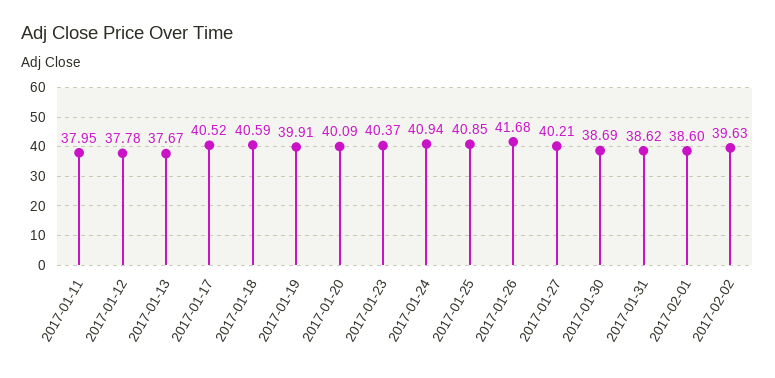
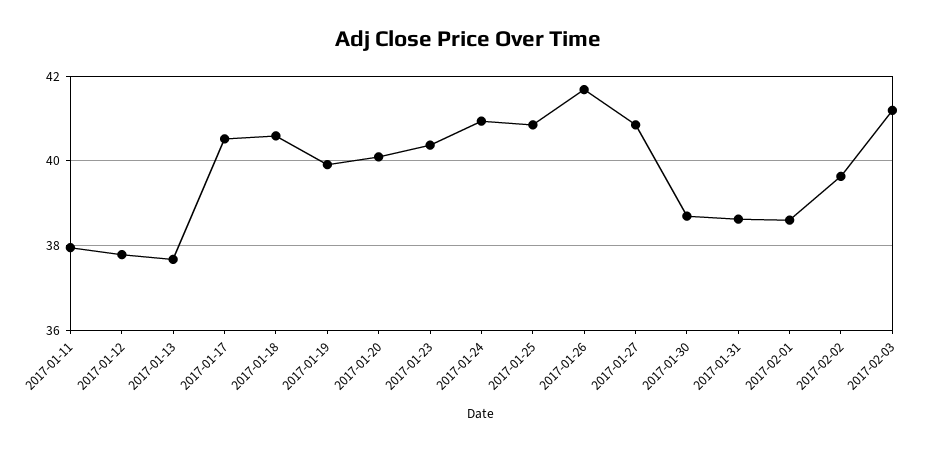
2017-01-27: 40.21 -> 40.8
2017-02-03: none -> 41.2

